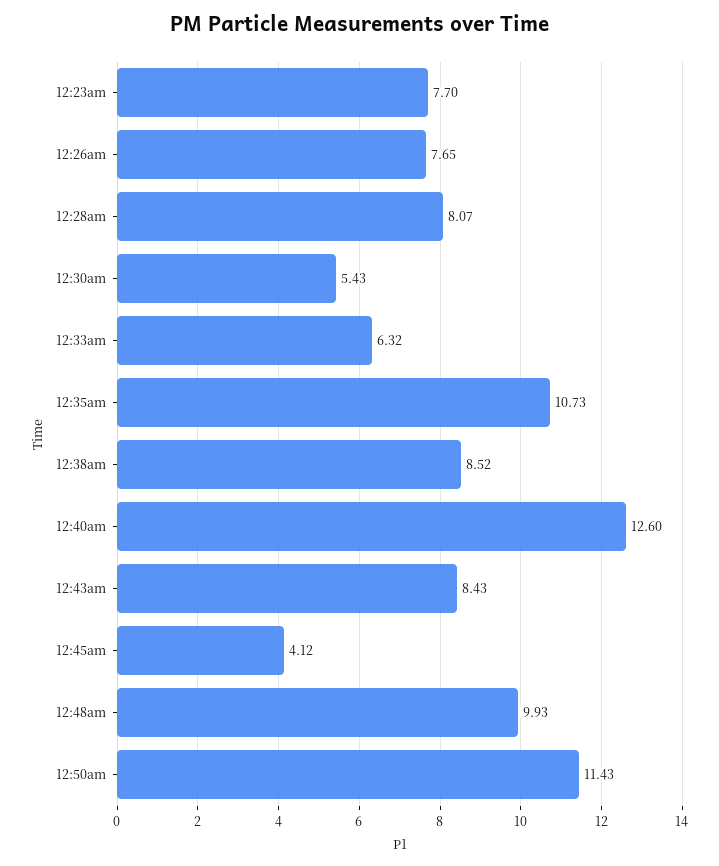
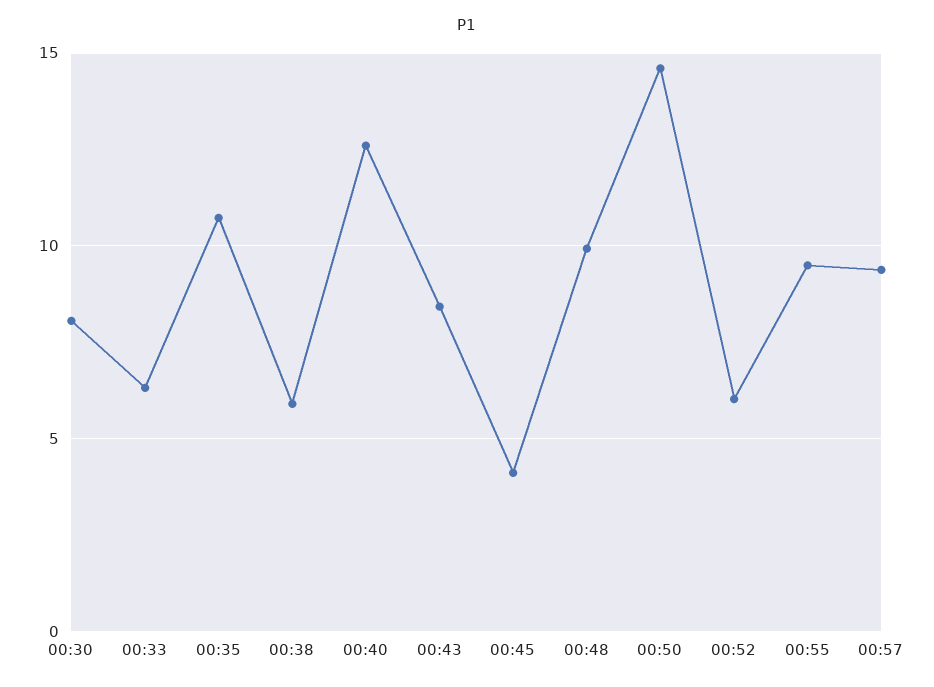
12:23am: 7.7 -> none
12:26am: 7.65 -> none
12:28am: 8.07 -> none
12:30am: 5.43 -> 8
12:38am: 8.52 -> 6
12:50am: 11.43 -> 14.5
00:52: none -> 6
00:55: none -> 9.5
00:57: none -> 9.5

